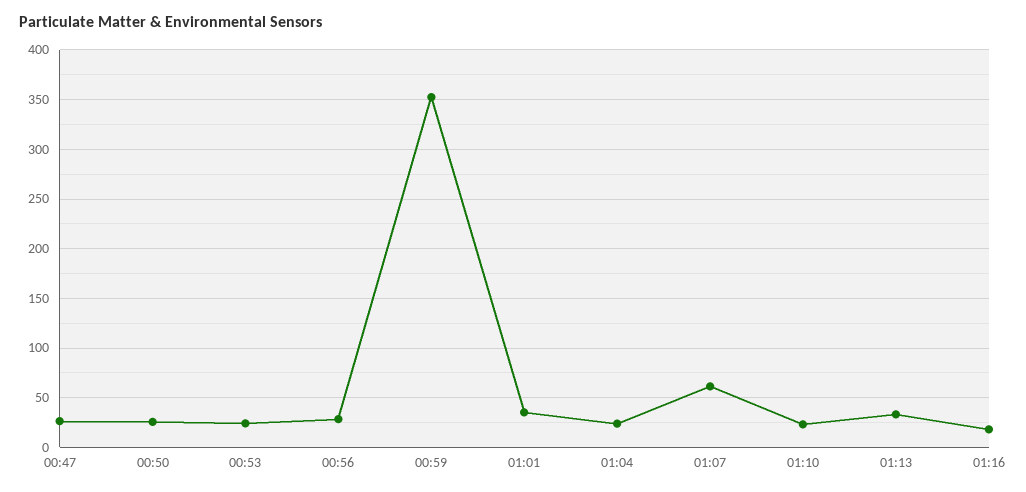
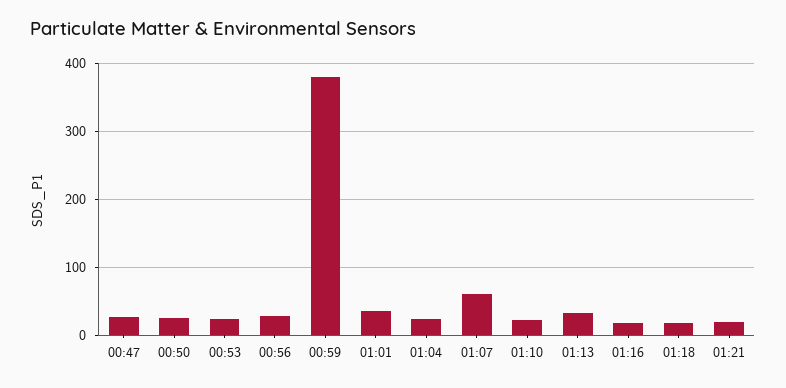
00:59: 350 -> 380
01:18: none -> 20
01:21: none -> 20

